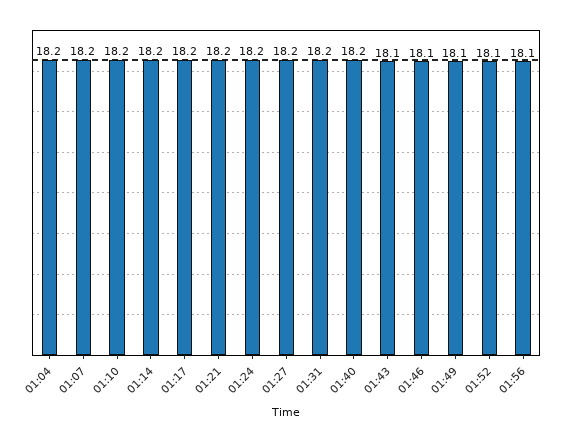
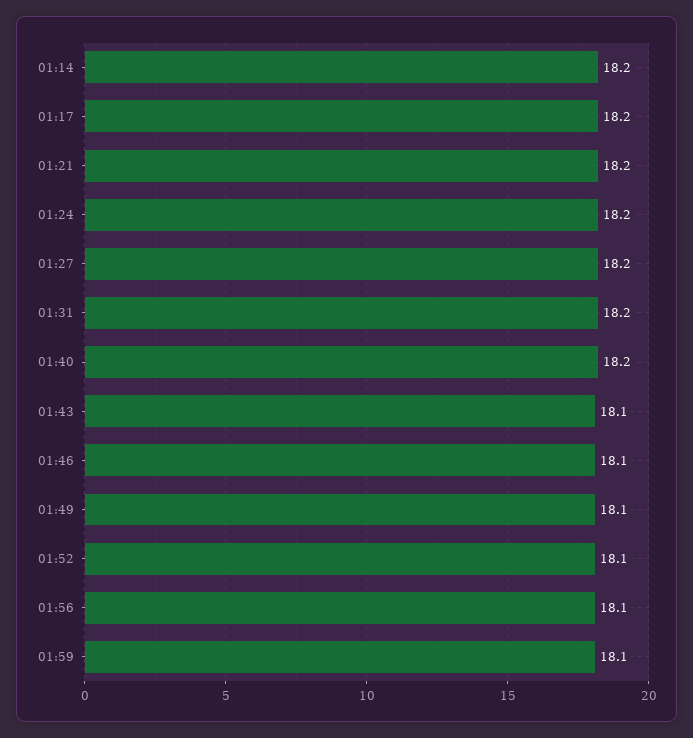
01:04: 18.2 -> none
01:07: 18.2 -> none
01:10: 18.2 -> none
01:59: none -> 18.1

